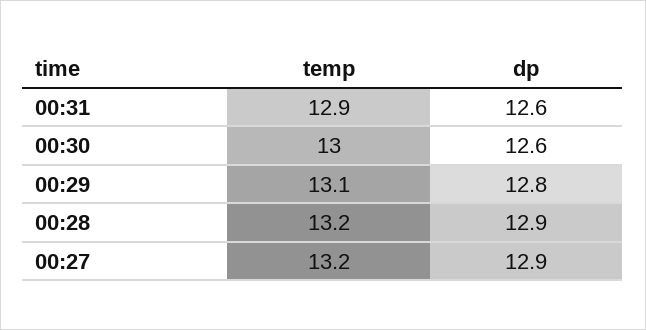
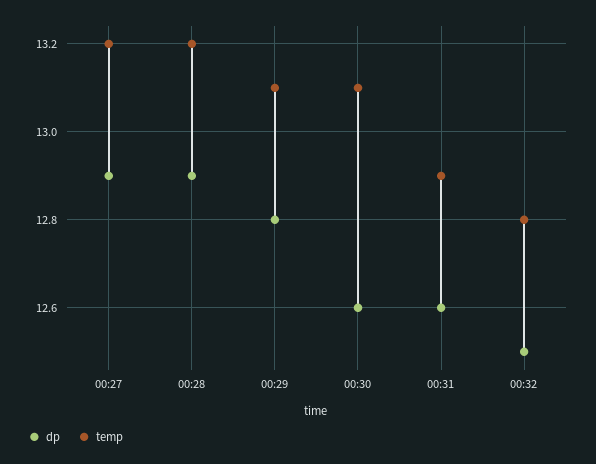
temp, 00:30: 13 -> 13.1
dp, 00:32: none -> 12.5
temp, 00:32: none -> 12.8

